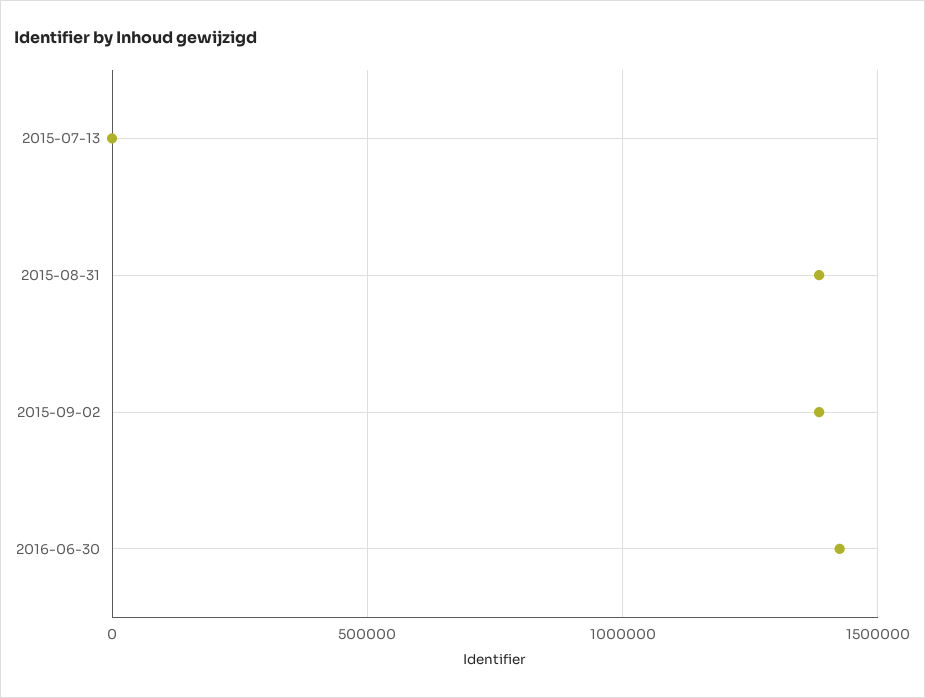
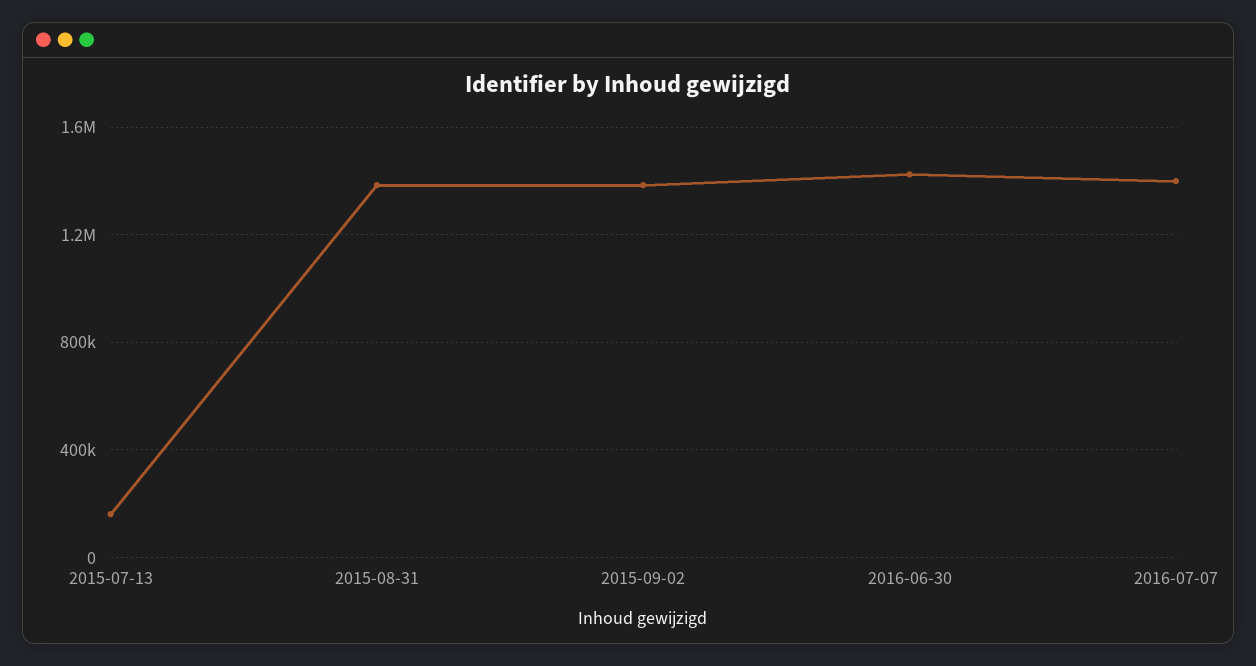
2015-07-13: 0 -> 150000
2016-07-07: none -> 1400000

